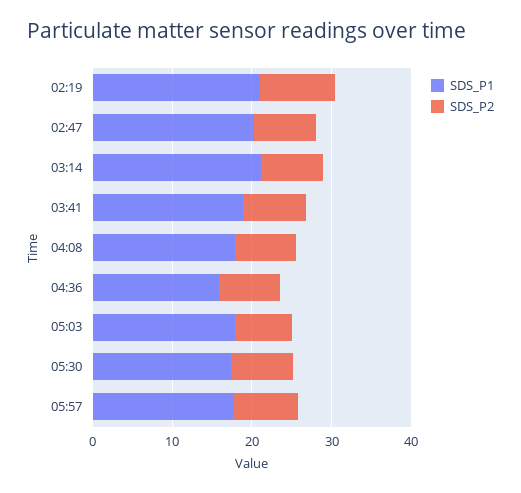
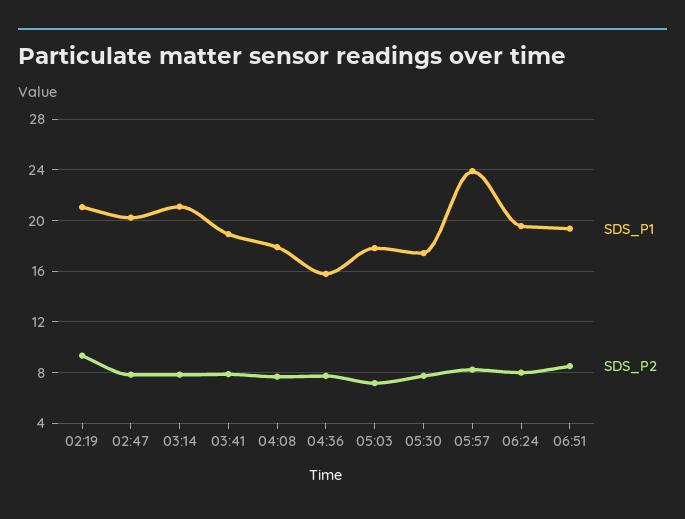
SDS_P1, 05:57: 18 -> 24
SDS_P1, 06:24: none -> 19.5
SDS_P2, 06:24: none -> 8
SDS_P1, 06:51: none -> 19.5
SDS_P2, 06:51: none -> 8.5

